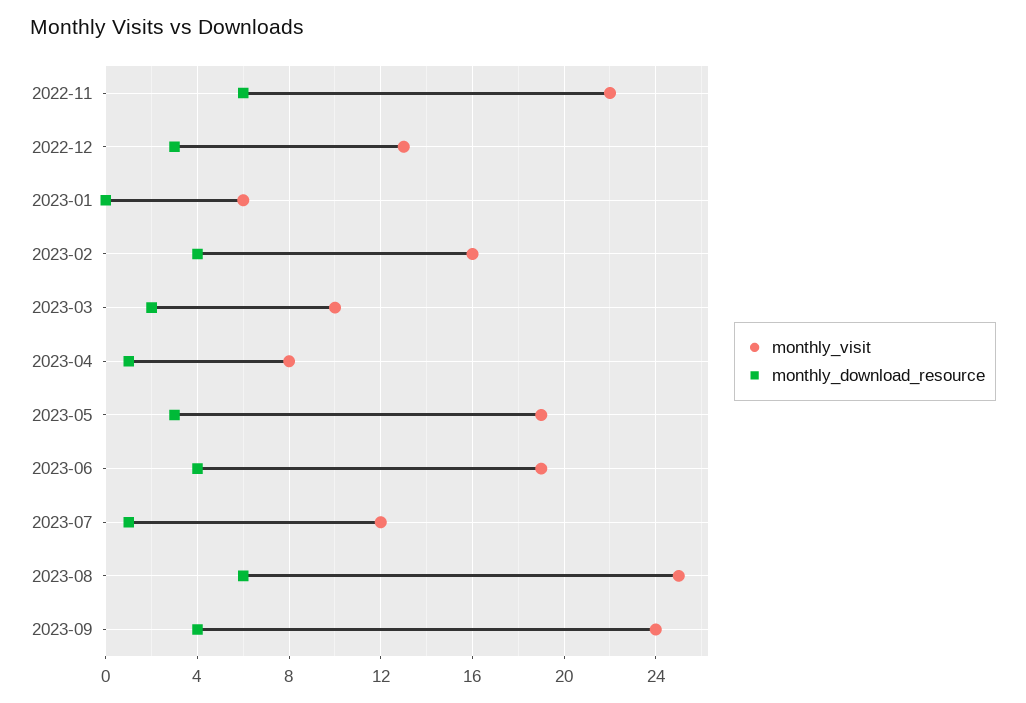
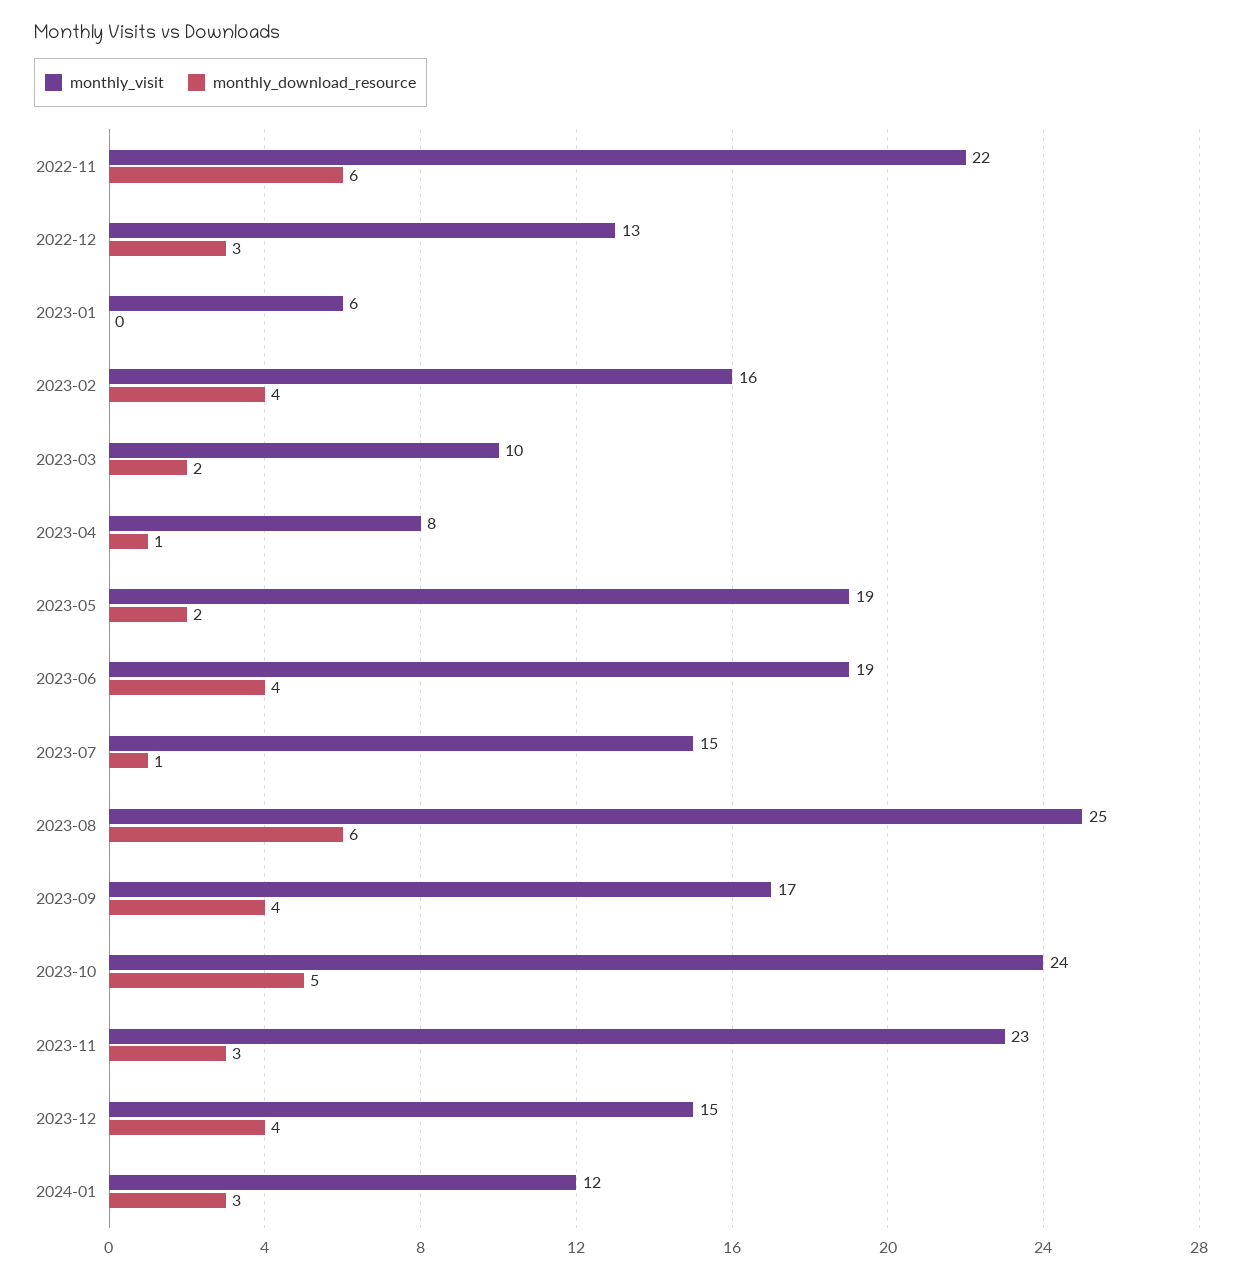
monthly_download_resource, 2023-05: 3 -> 2
monthly_visit, 2023-07: 12 -> 15
monthly_visit, 2023-09: 24 -> 17
monthly_visit, 2023-10: none -> 24
monthly_download_resource, 2023-10: none -> 5
monthly_visit, 2023-11: none -> 23
monthly_download_resource, 2023-11: none -> 3
monthly_visit, 2023-12: none -> 15
monthly_download_resource, 2023-12: none -> 4
monthly_visit, 2024-01: none -> 12
monthly_download_resource, 2024-01: none -> 3

